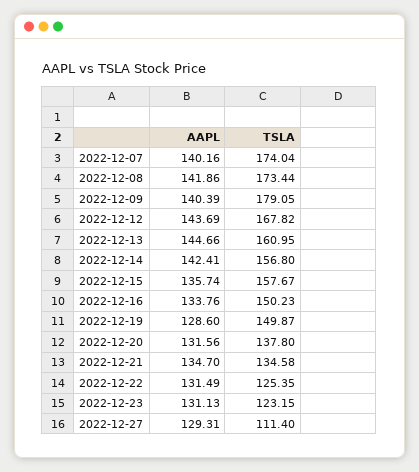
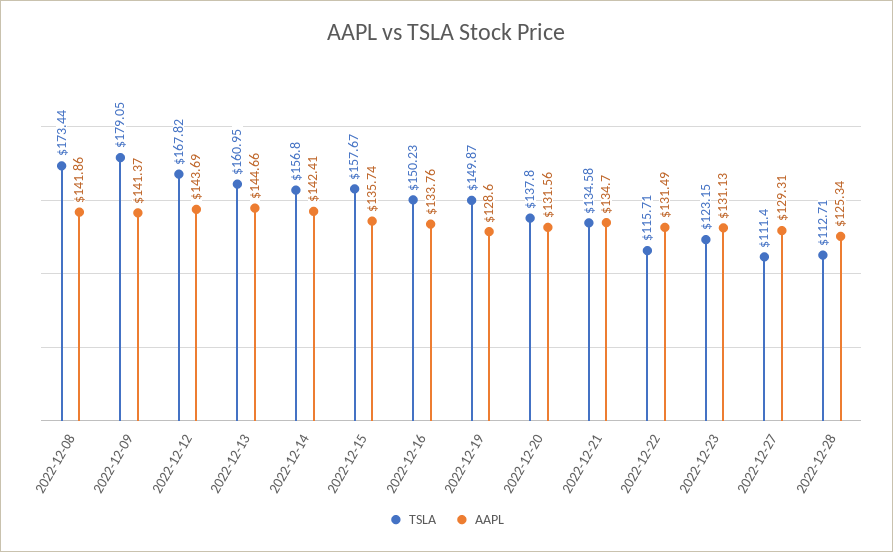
AAPL, 2022-12-07: 140.16 -> none
TSLA, 2022-12-07: 174.04 -> none
AAPL, 2022-12-09: 140.39 -> 141.37
TSLA, 2022-12-22: 125.35 -> 115.71
TSLA, 2022-12-28: none -> 112.71
AAPL, 2022-12-28: none -> 125.34

